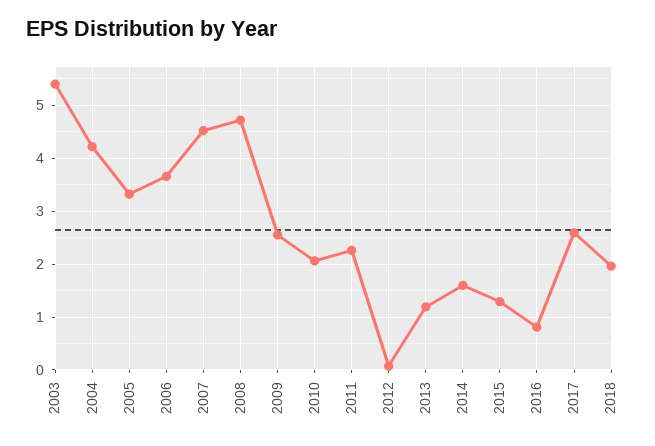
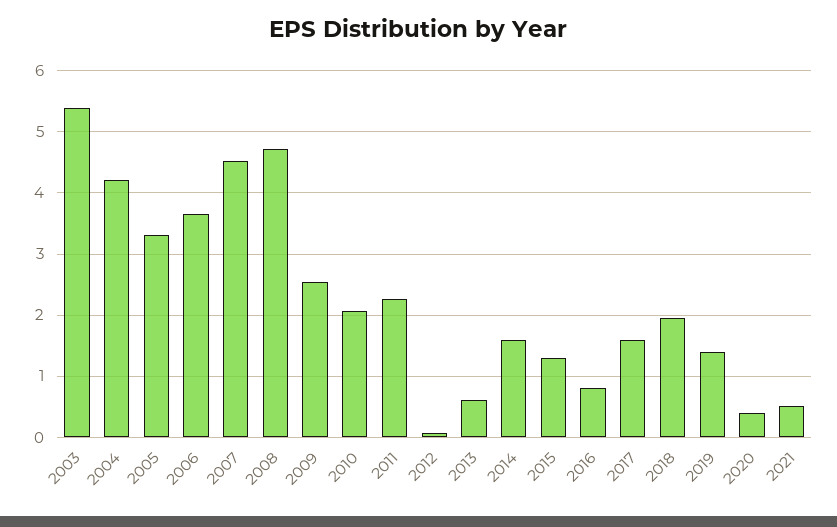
2013: 1.2 -> 0.6
2017: 2.6 -> 1.6
2019: none -> 1.4
2020: none -> 0.4
2021: none -> 0.5

